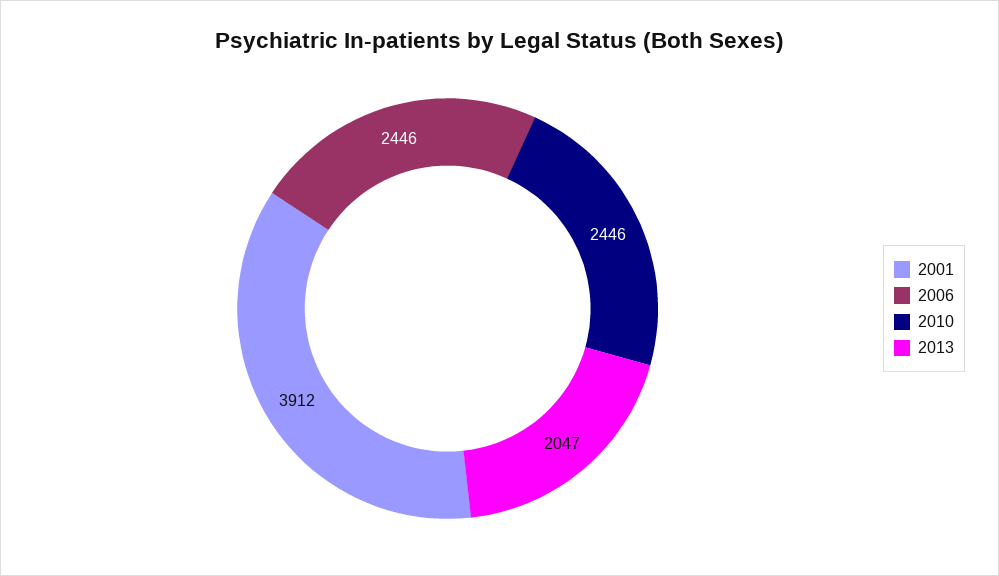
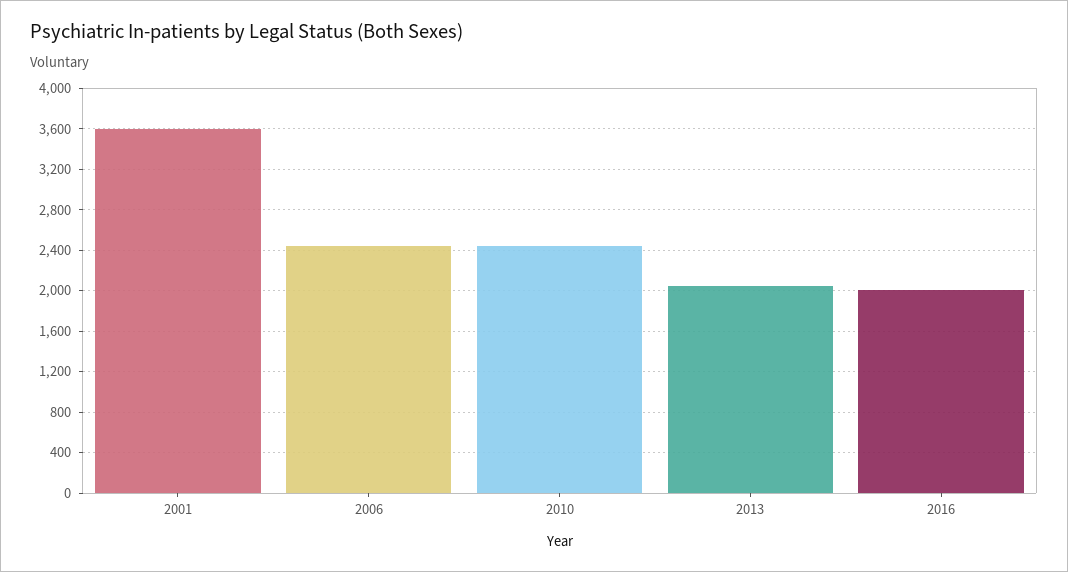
2001: 3912 -> 3600
2016: none -> 2000

